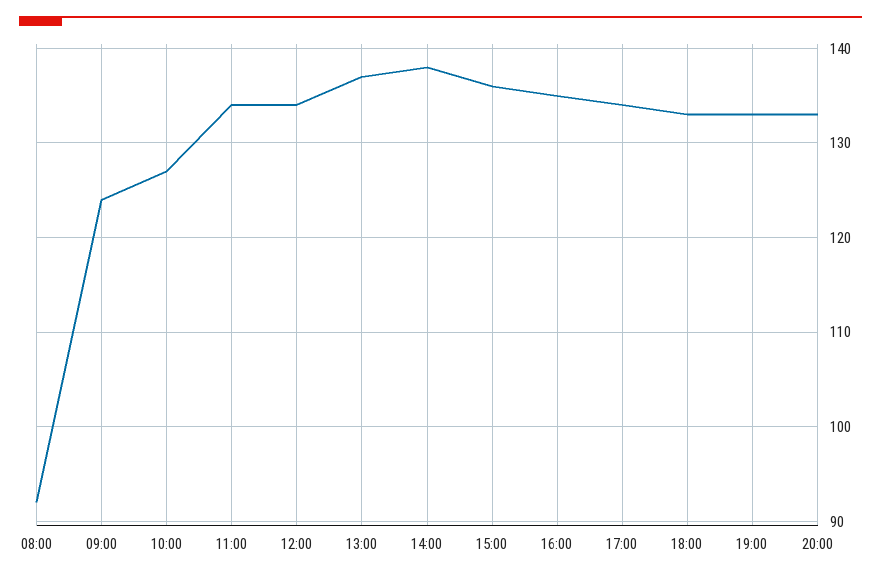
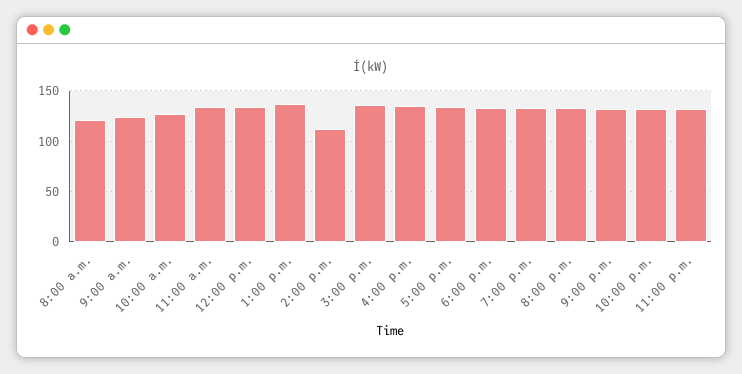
08:00: 92 -> 120
14:00: 138 -> 110
9:00 p.m.: none -> 130
10:00 p.m.: none -> 130
11:00 p.m.: none -> 130

